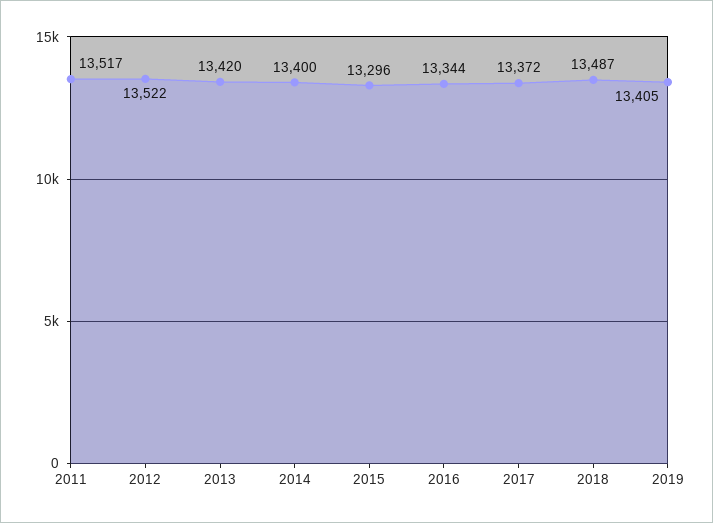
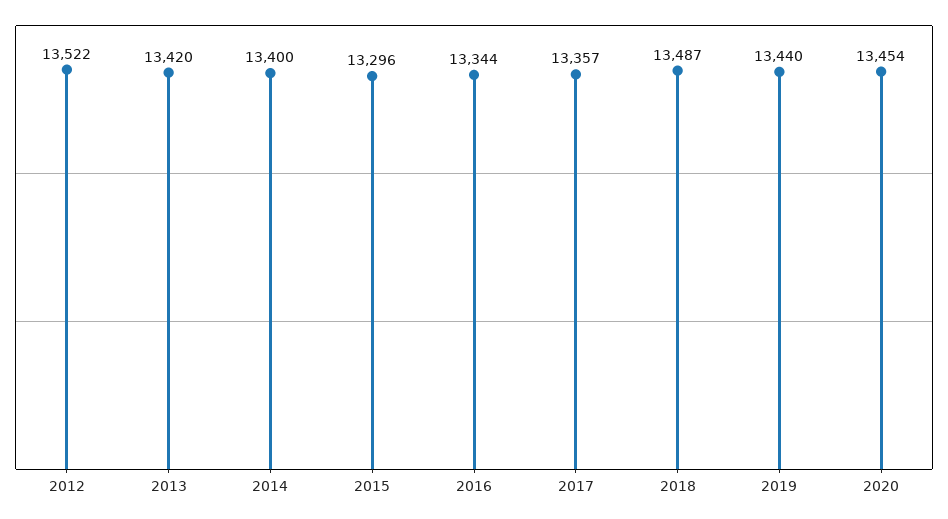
2011: 13517 -> none
2017: 13372 -> 13357
2019: 13405 -> 13440
2020: none -> 13454

